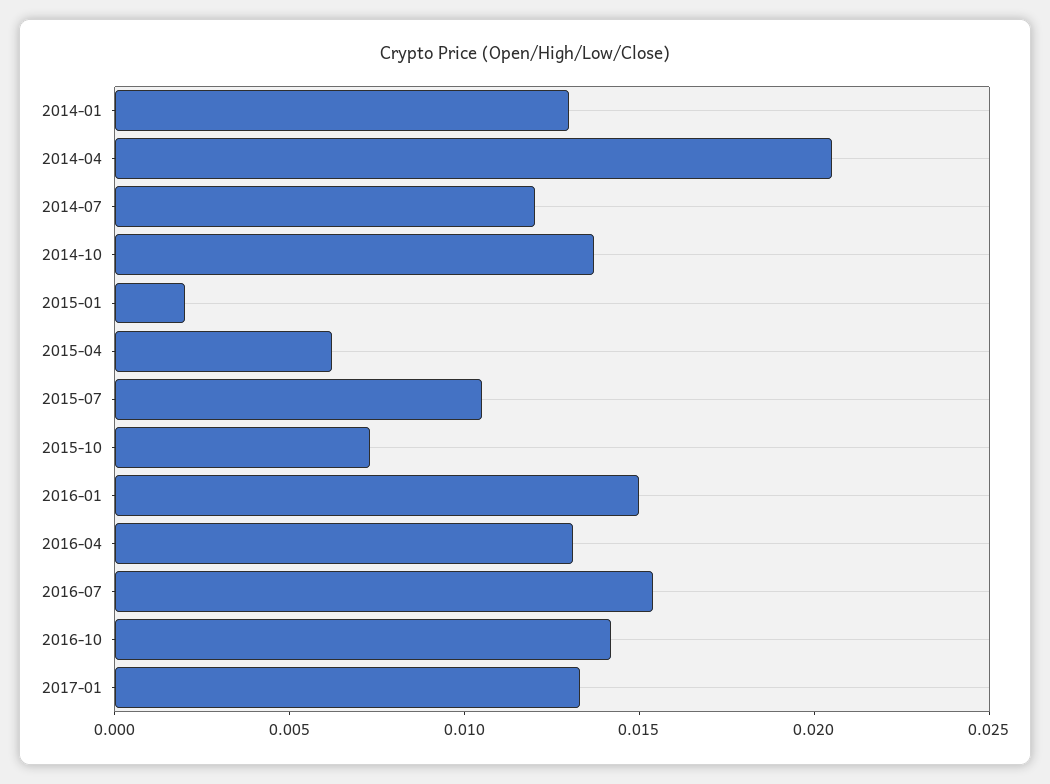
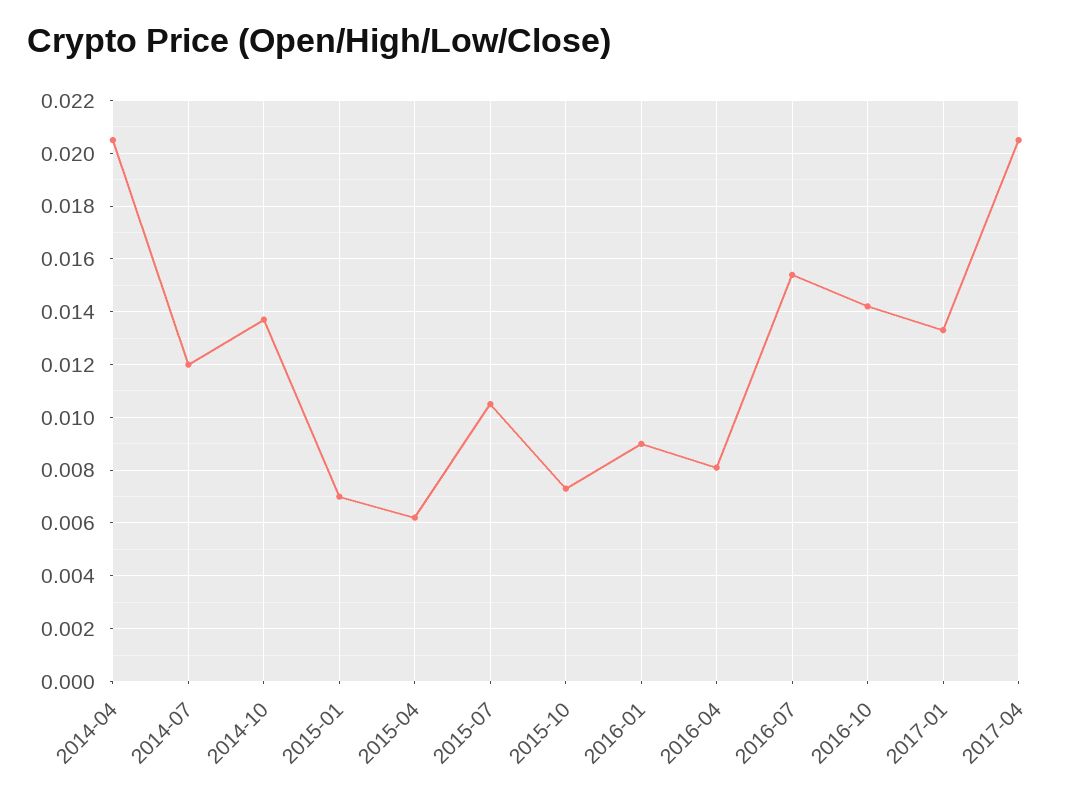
2014-01: 0.013 -> none
2015-01: 0.002 -> 0.007
2016-01: 0.015 -> 0.009
2016-04: 0.013 -> 0.008
2017-04: none -> 0.0205

